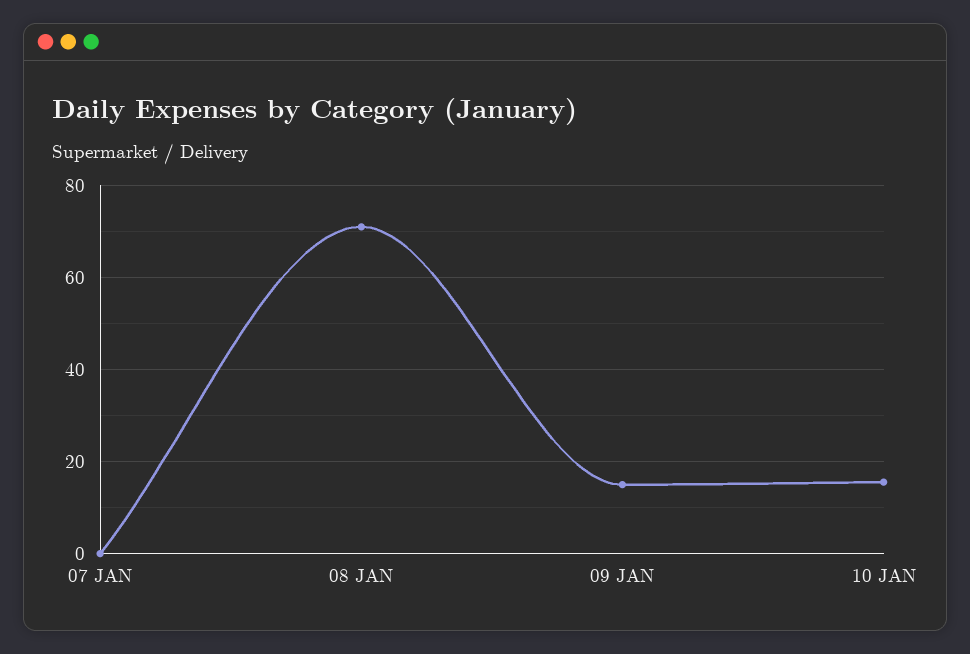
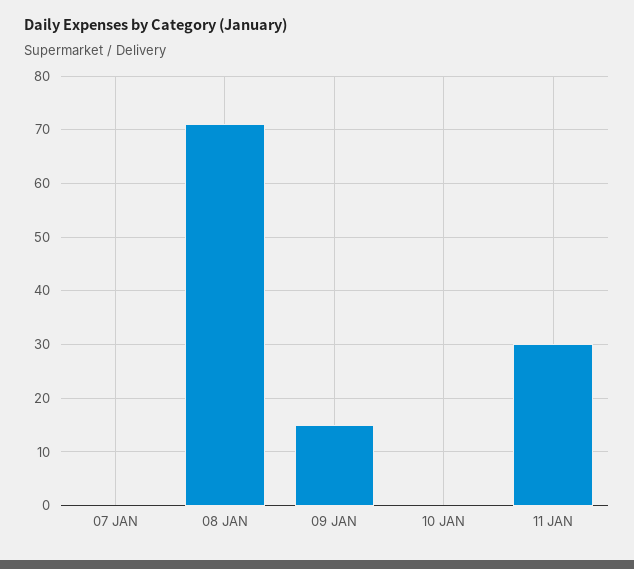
10 JAN: 16 -> 0
11 JAN: none -> 30

